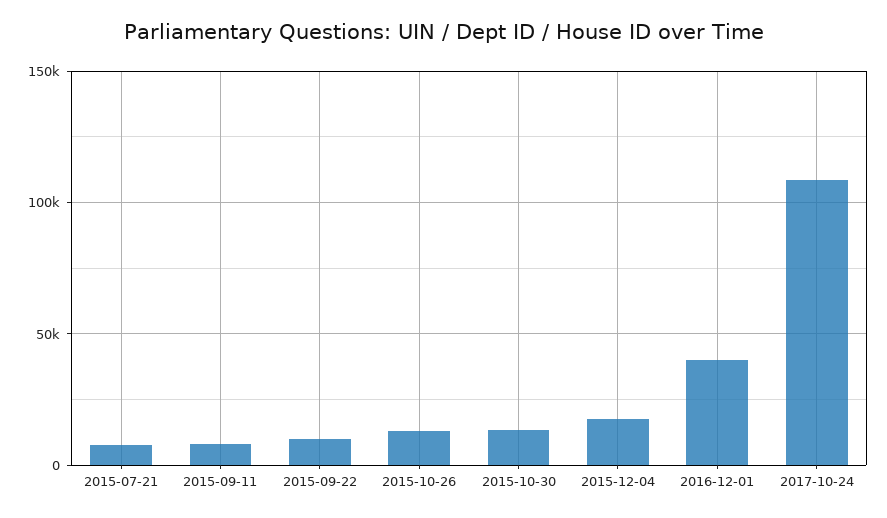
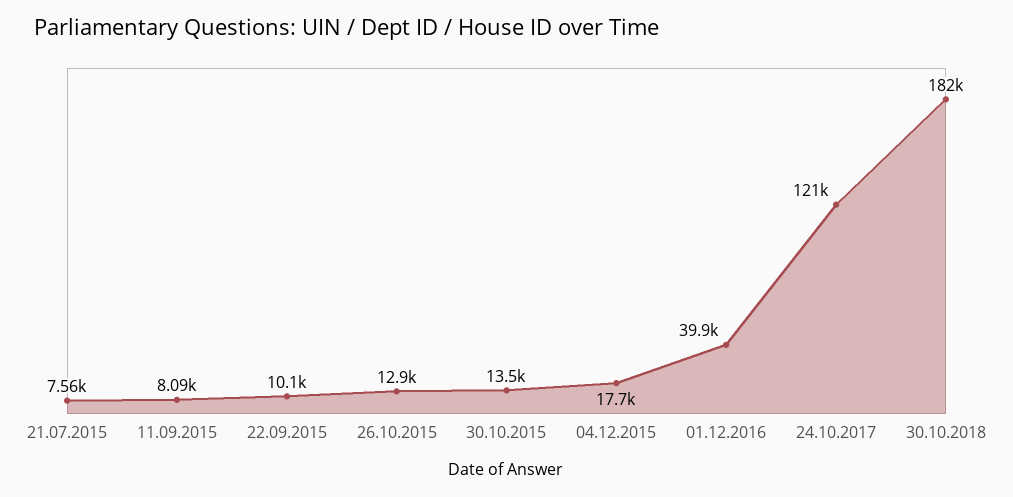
2017-10-24: 110000 -> 121000
30.10.2018: none -> 182000

